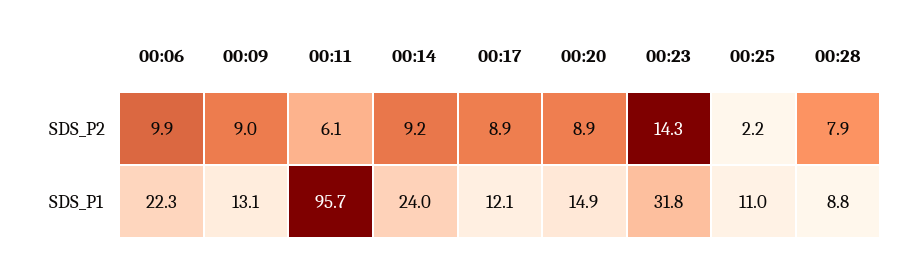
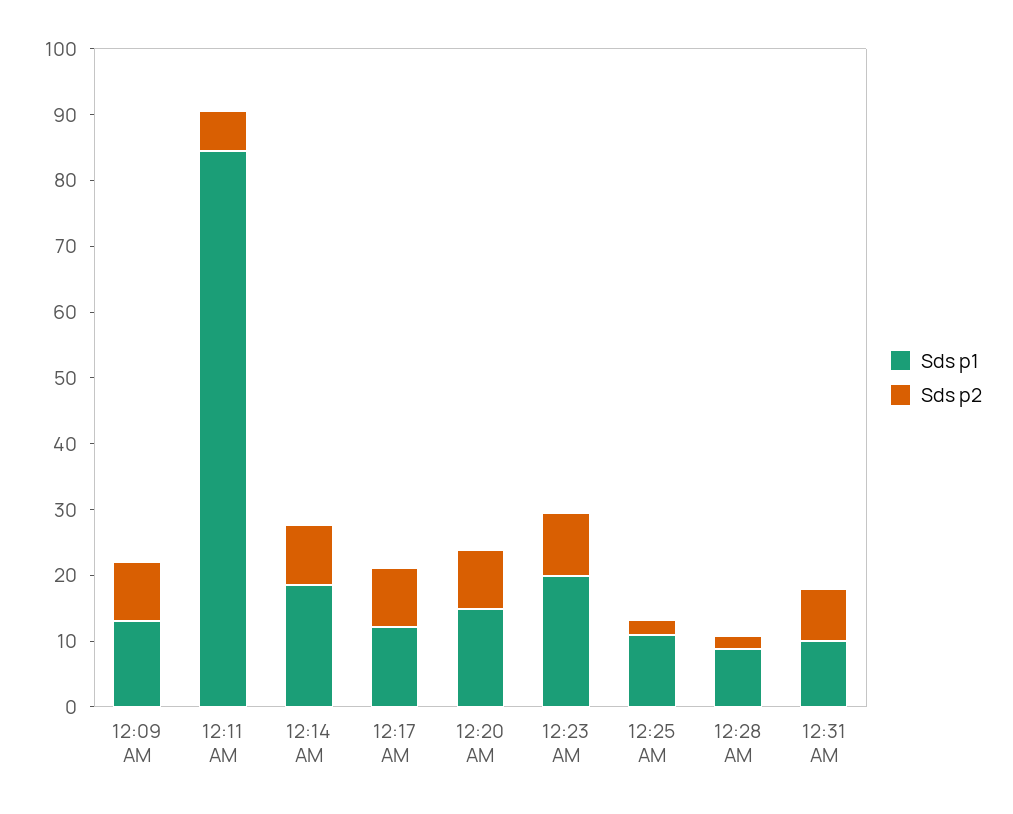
SDS_P2, 00:06: 9.9 -> none
SDS_P2, 00:23: 14.3 -> 10
SDS_P2, 00:28: 7.9 -> 2
SDS_P1, 00:06: 22.3 -> none
SDS_P1, 00:11: 95.7 -> 84
SDS_P1, 00:14: 24 -> 18
SDS_P1, 00:23: 31.8 -> 20
SDS_P1, 12:31 AM: none -> 10
SDS_P2, 12:31 AM: none -> 8

